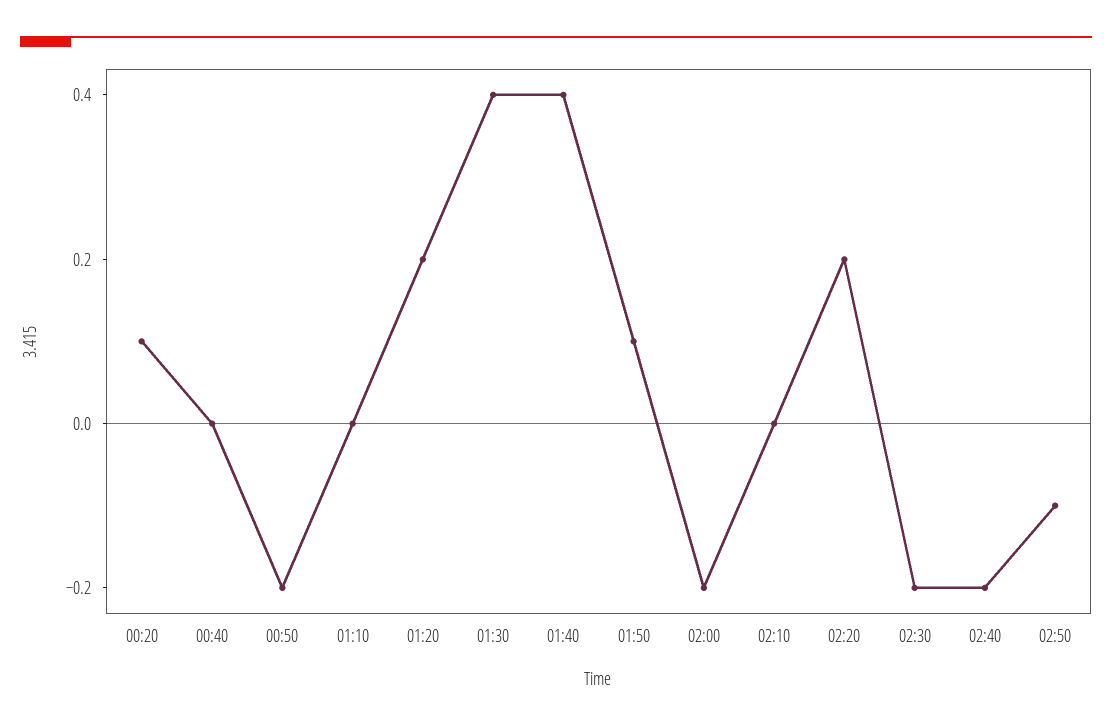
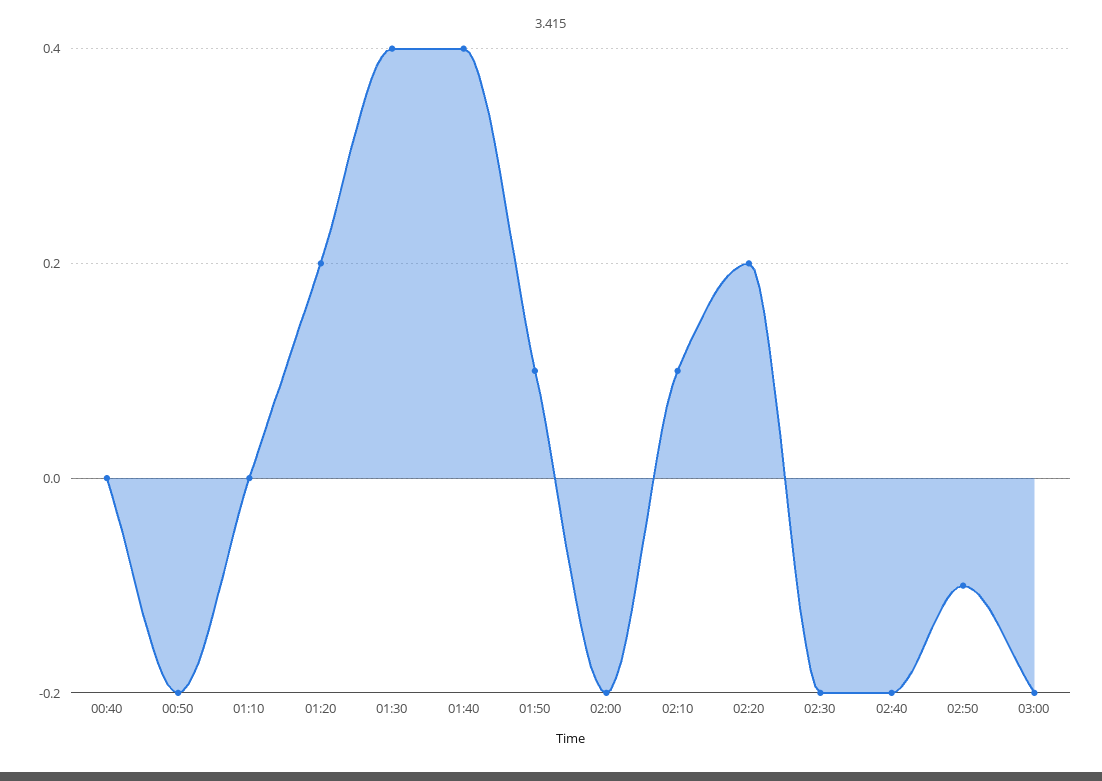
00:20: 0.1 -> none
02:10: 0 -> 0.1
03:00: none -> -0.2

